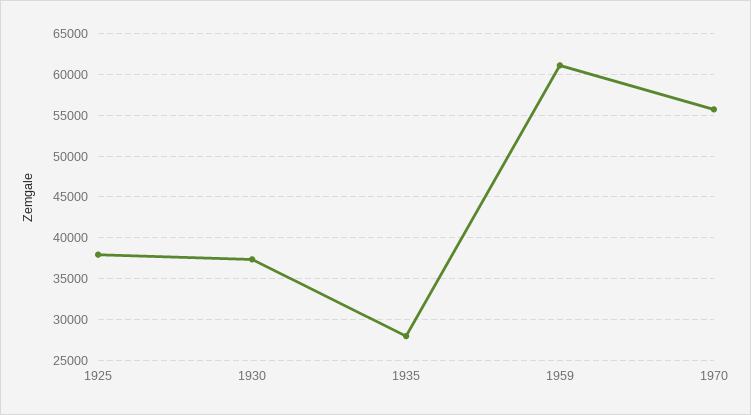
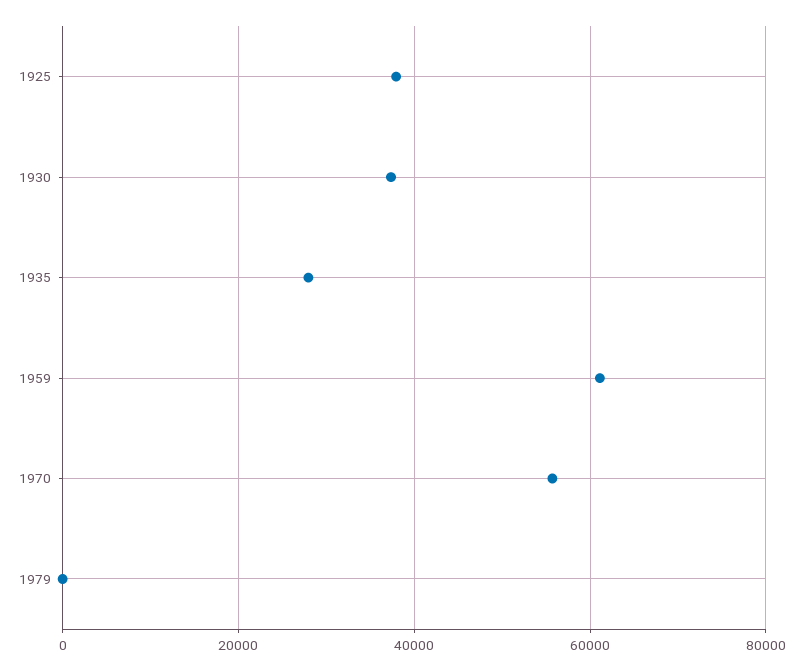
1979: none -> 0

